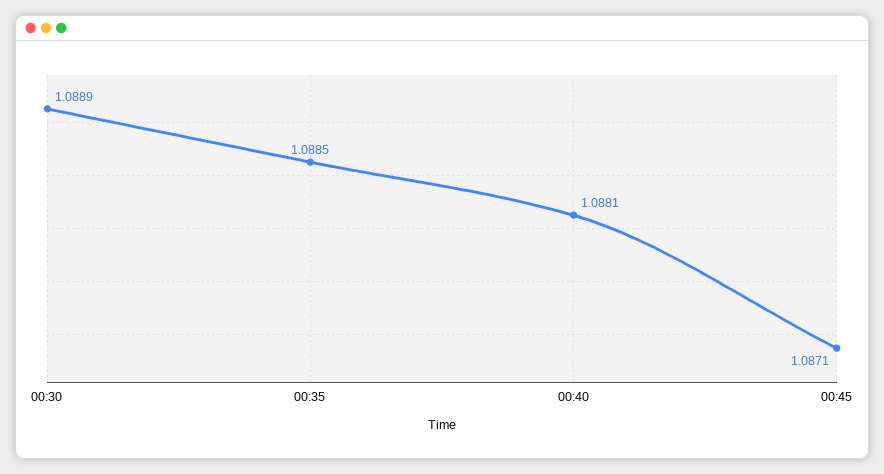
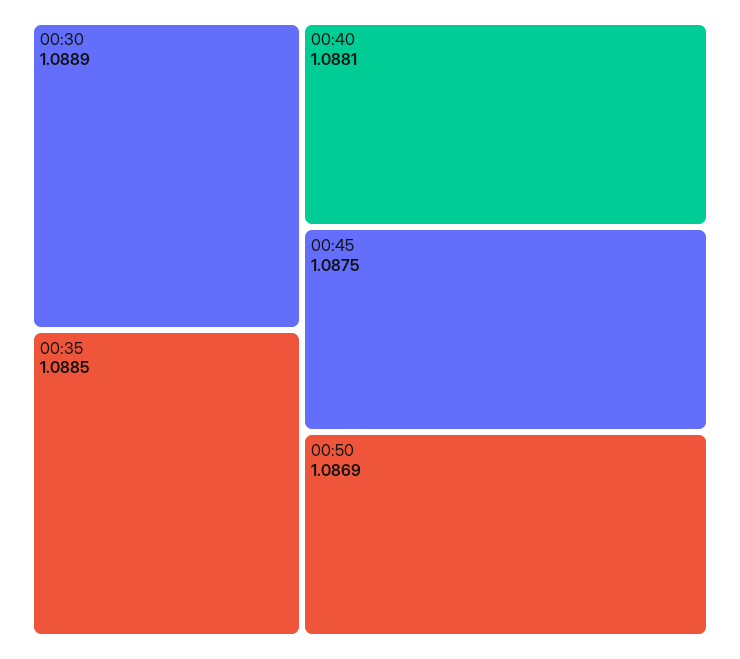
00:45: 1.0871 -> 1.0875
00:50: none -> 1.0869

